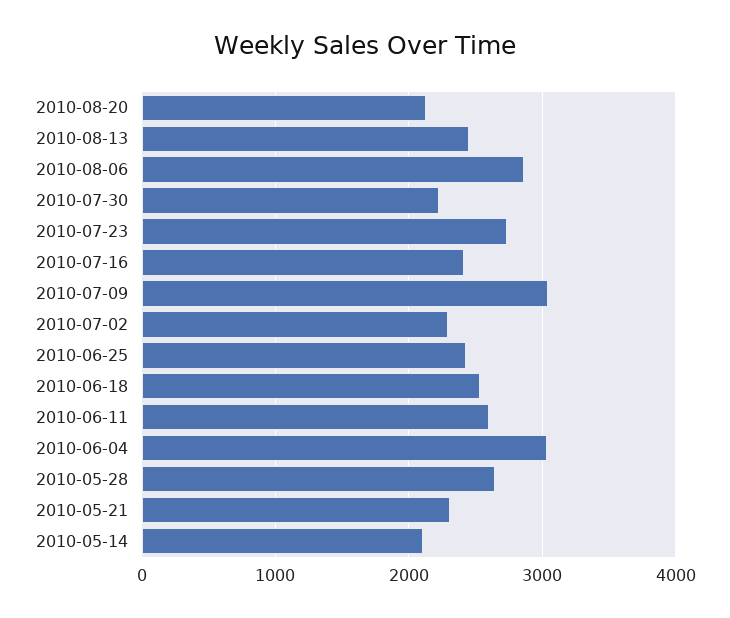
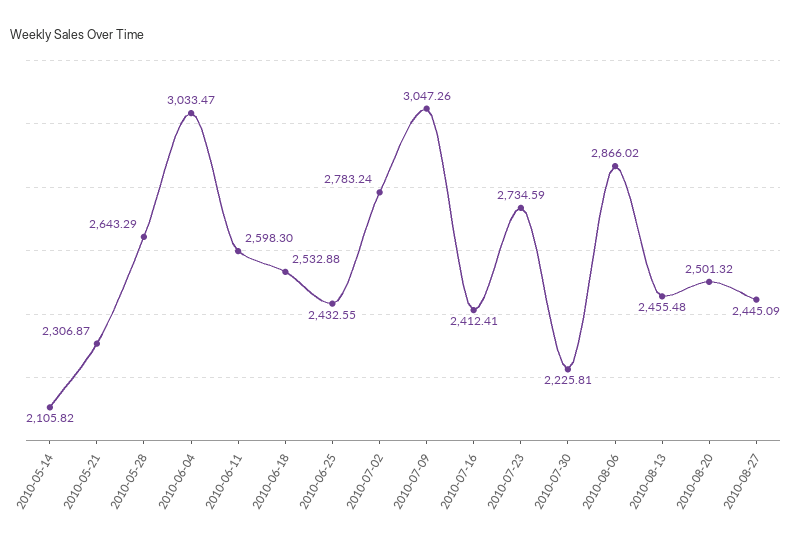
2010-08-20: 2100 -> 2501.32
2010-07-02: 2300 -> 2783.24
2010-08-27: none -> 2445.09

